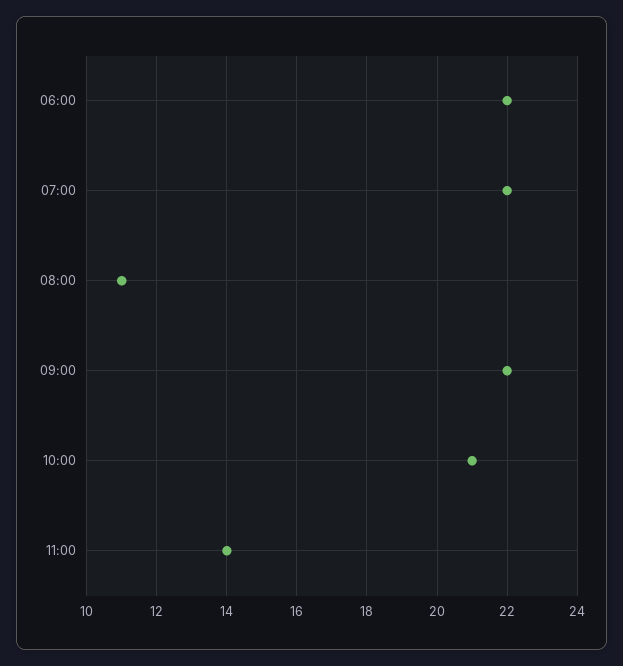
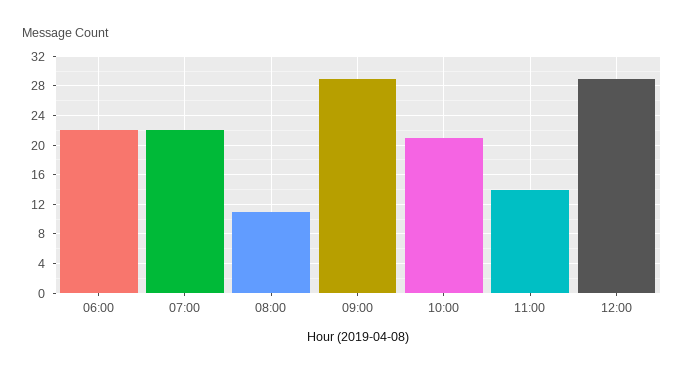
09:00: 22 -> 29
12:00: none -> 29

